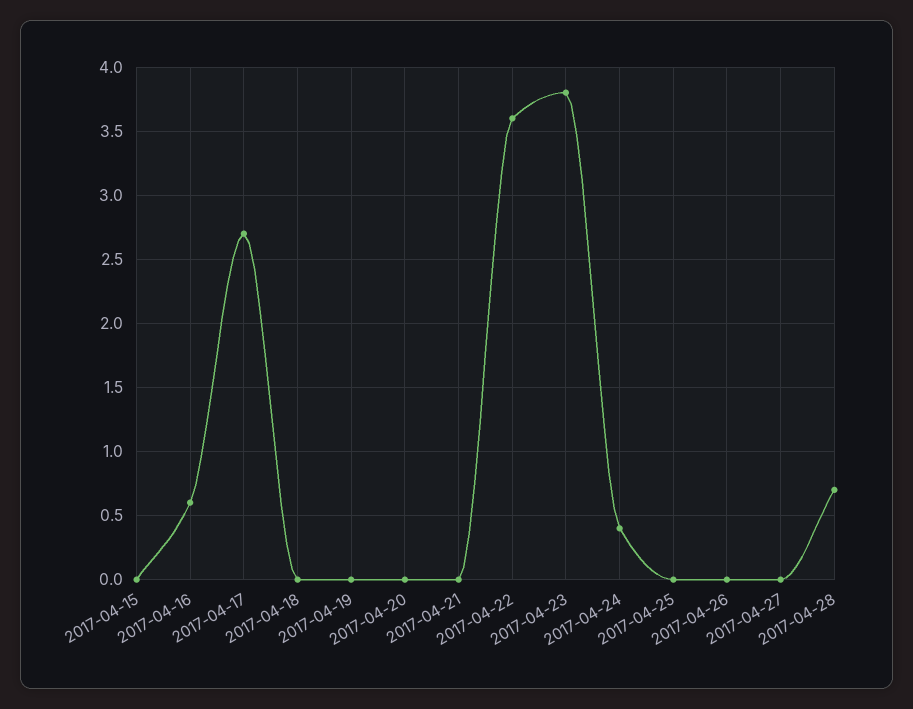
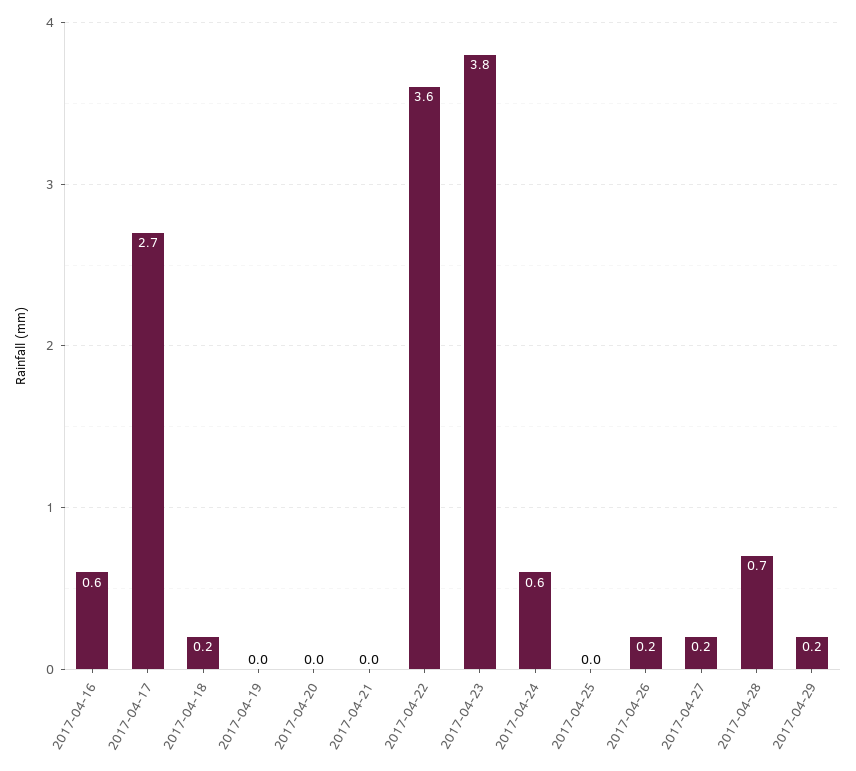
2017-04-15: 0 -> none
2017-04-18: 0 -> 0.2
2017-04-24: 0.4 -> 0.6
2017-04-26: 0 -> 0.2
2017-04-27: 0 -> 0.2
2017-04-29: none -> 0.2

